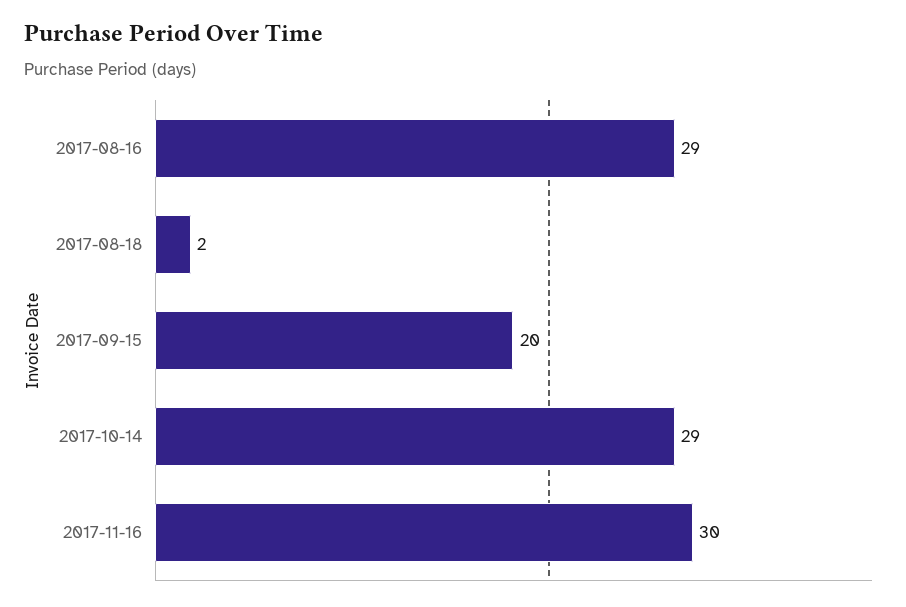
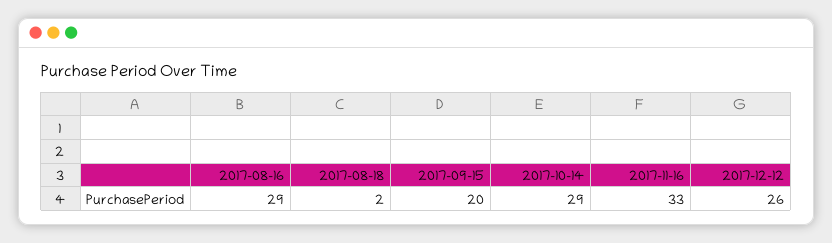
2017-11-16: 30 -> 33
2017-12-12: none -> 26

